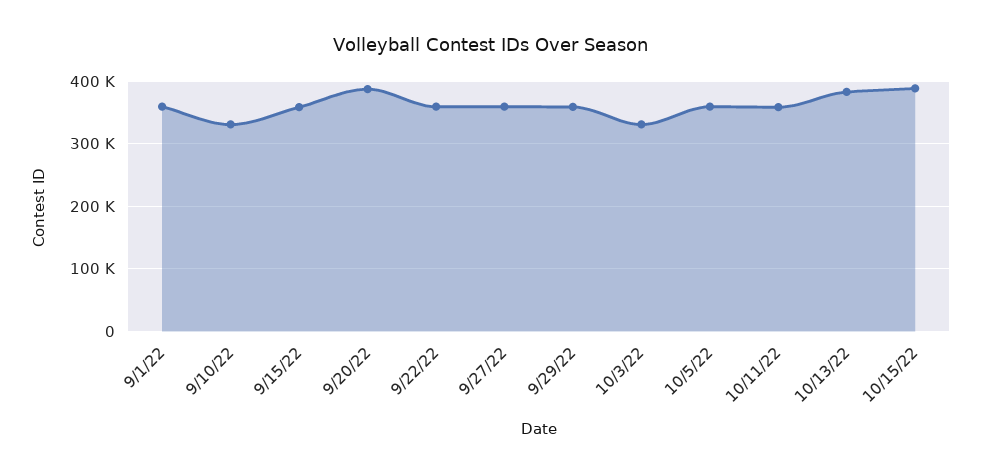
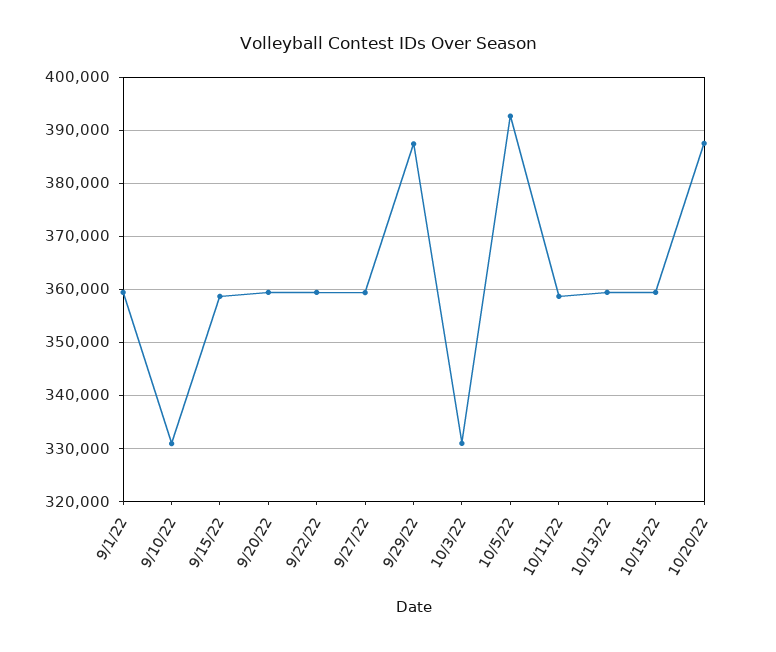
9/20/22: 390000 -> 360000
9/29/22: 360000 -> 388000
10/5/22: 360000 -> 392000
10/13/22: 380000 -> 360000
10/15/22: 390000 -> 360000
10/20/22: none -> 388000

